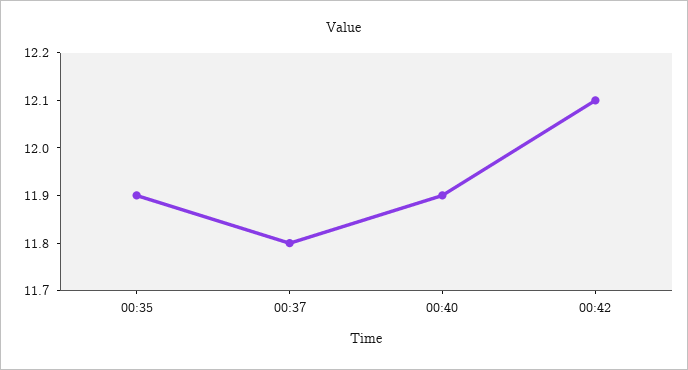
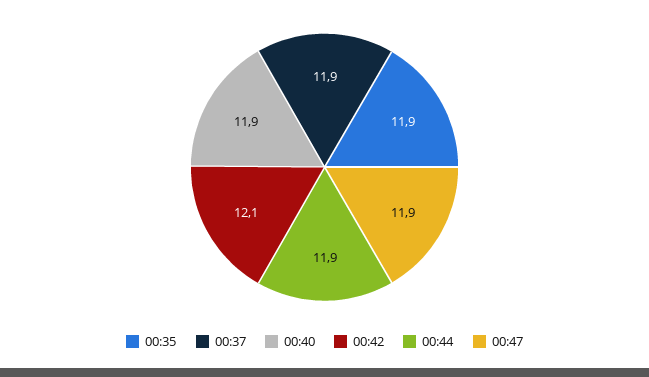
00:37: 11.8 -> 11.9
00:44: none -> 11.9
00:47: none -> 11.9

